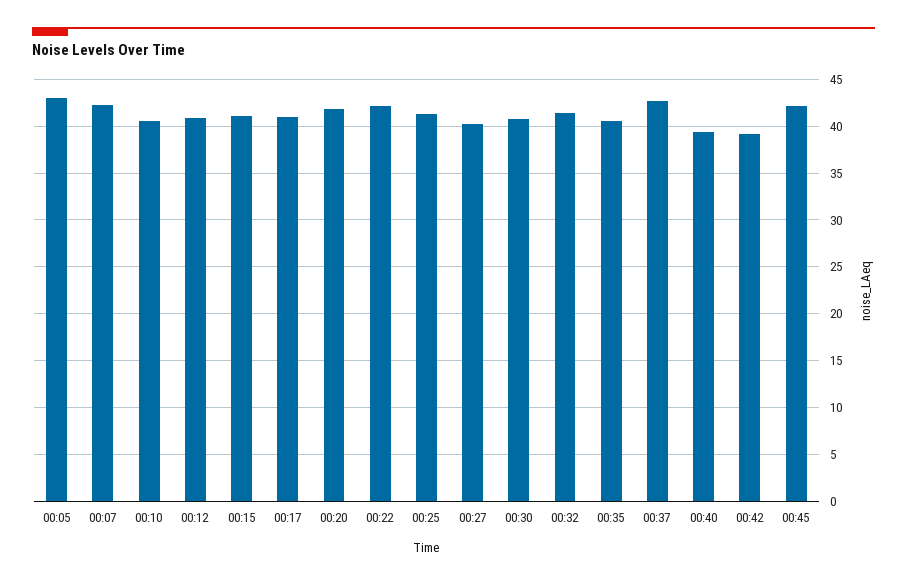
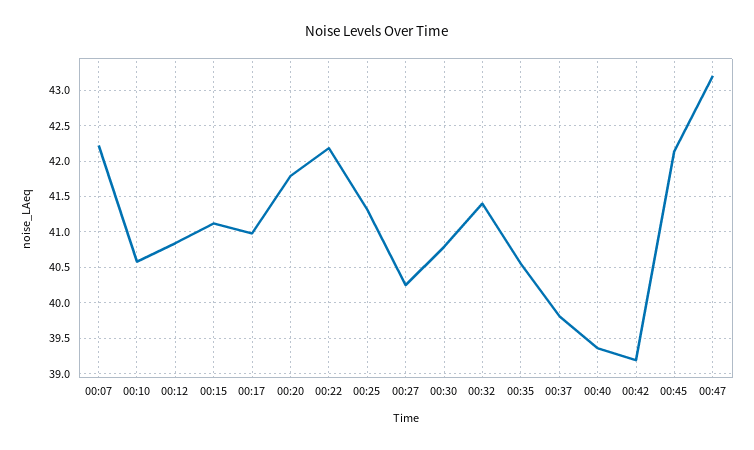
00:05: 43 -> none
00:37: 43 -> 39.8
00:47: none -> 43.2

